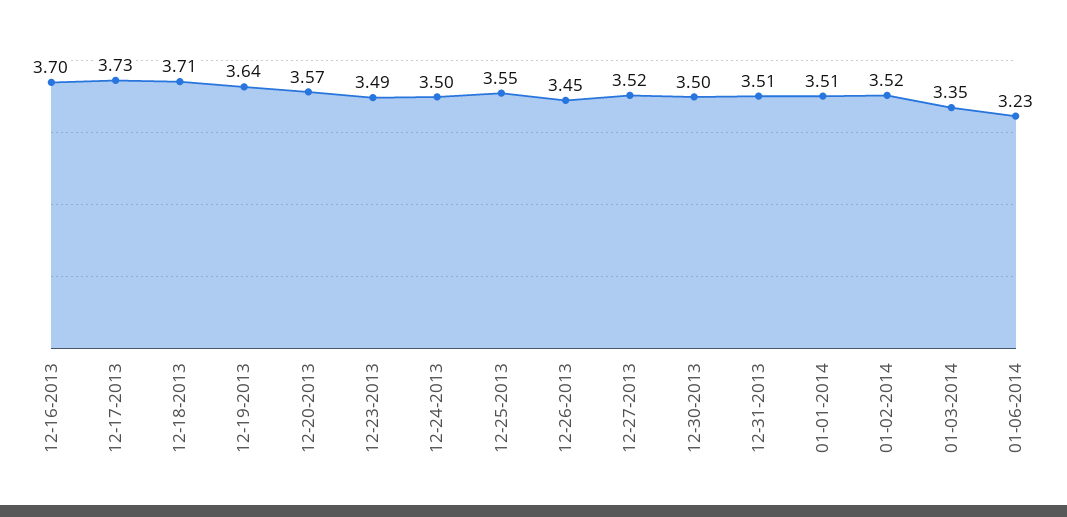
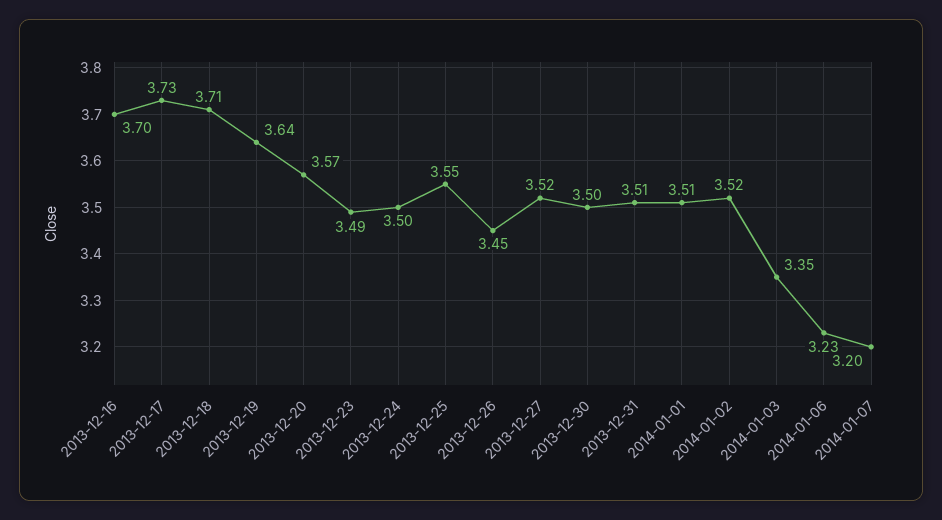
2014-01-07: none -> 3.2

